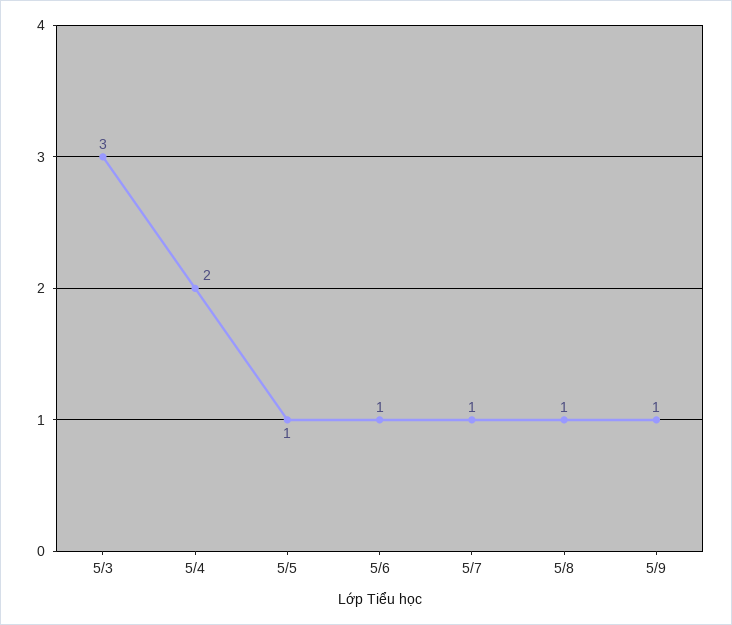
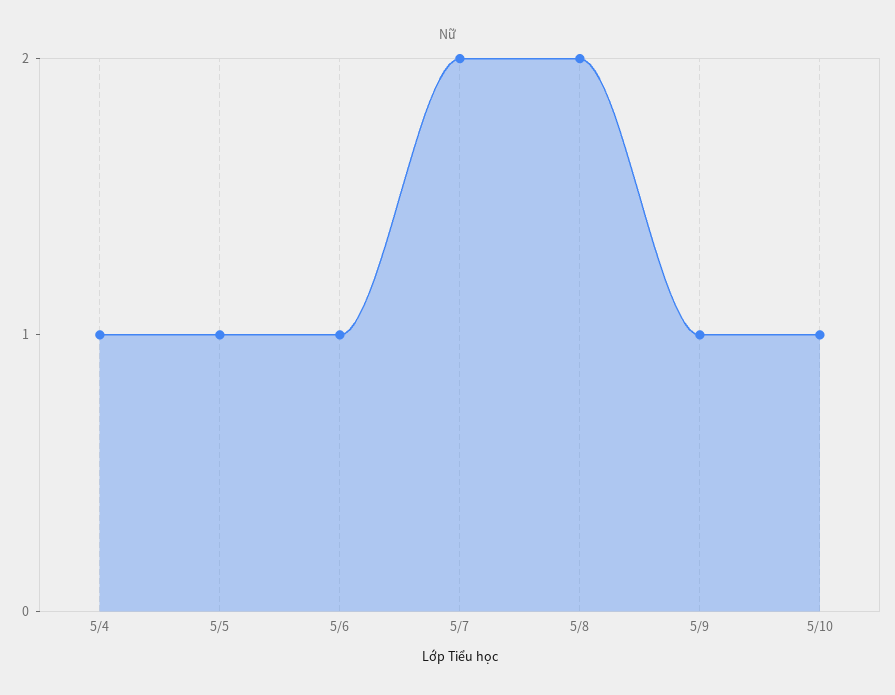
5/3: 3 -> none
5/4: 2 -> 1
5/7: 1 -> 2
5/8: 1 -> 2
5/10: none -> 1

